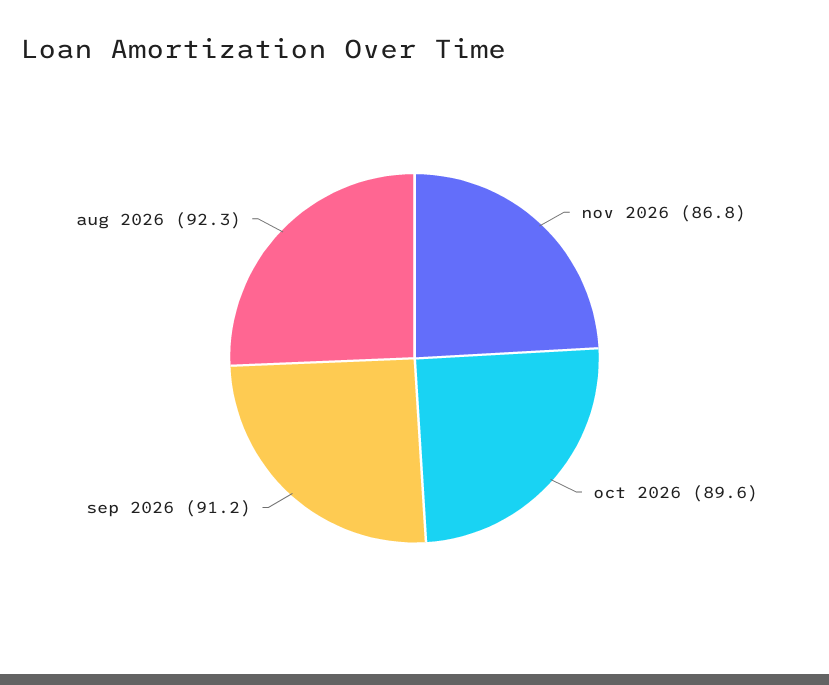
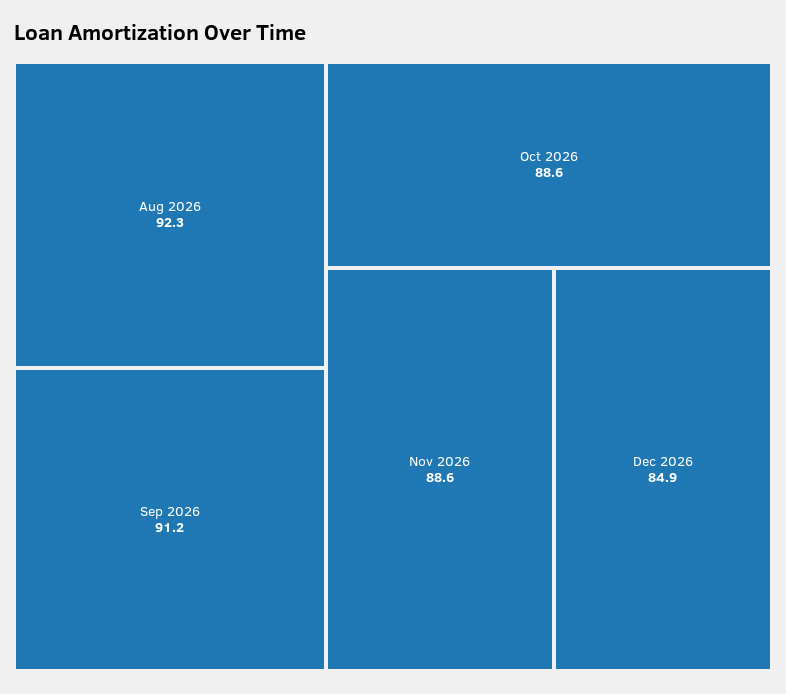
nov 2026: 86.8 -> 88.6
oct 2026: 89.6 -> 88.6
Dec 2026: none -> 84.9

